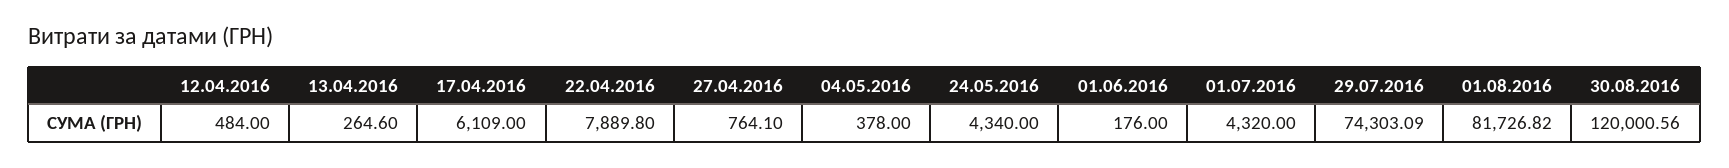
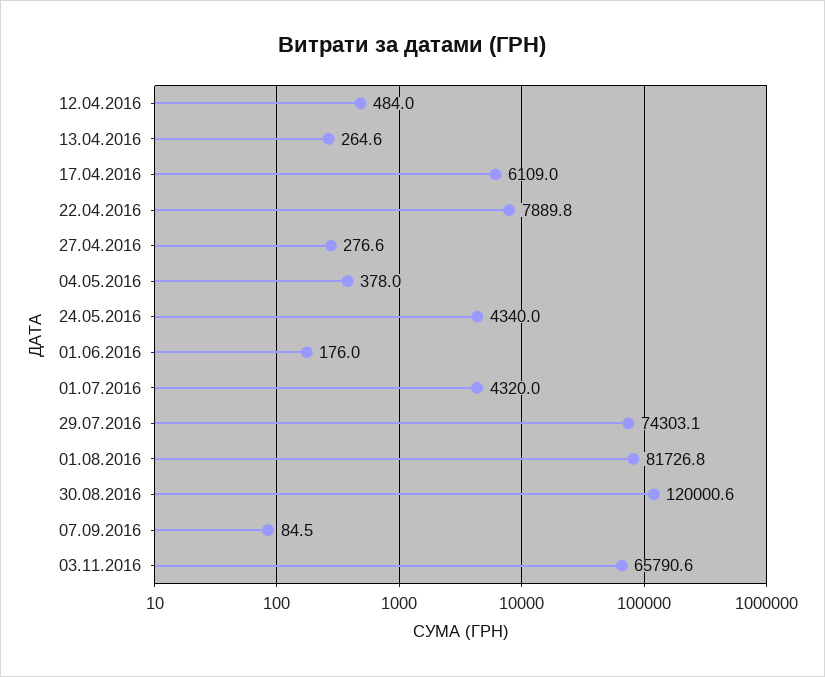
27.04.2016: 764.1 -> 276.6
07.09.2016: none -> 84.5
03.11.2016: none -> 65790.6

